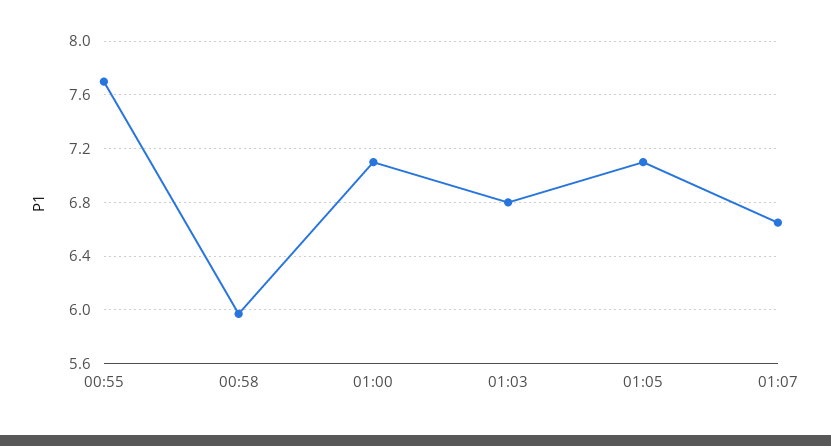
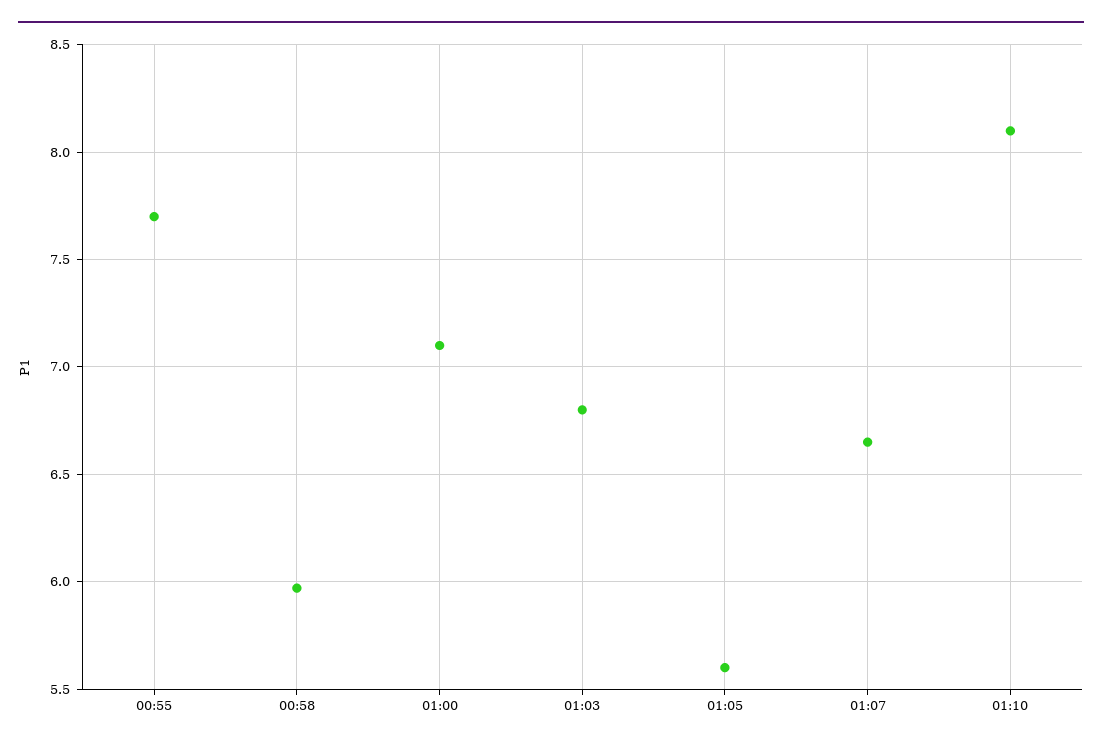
01:05: 7.1 -> 5.6
01:10: none -> 8.1

